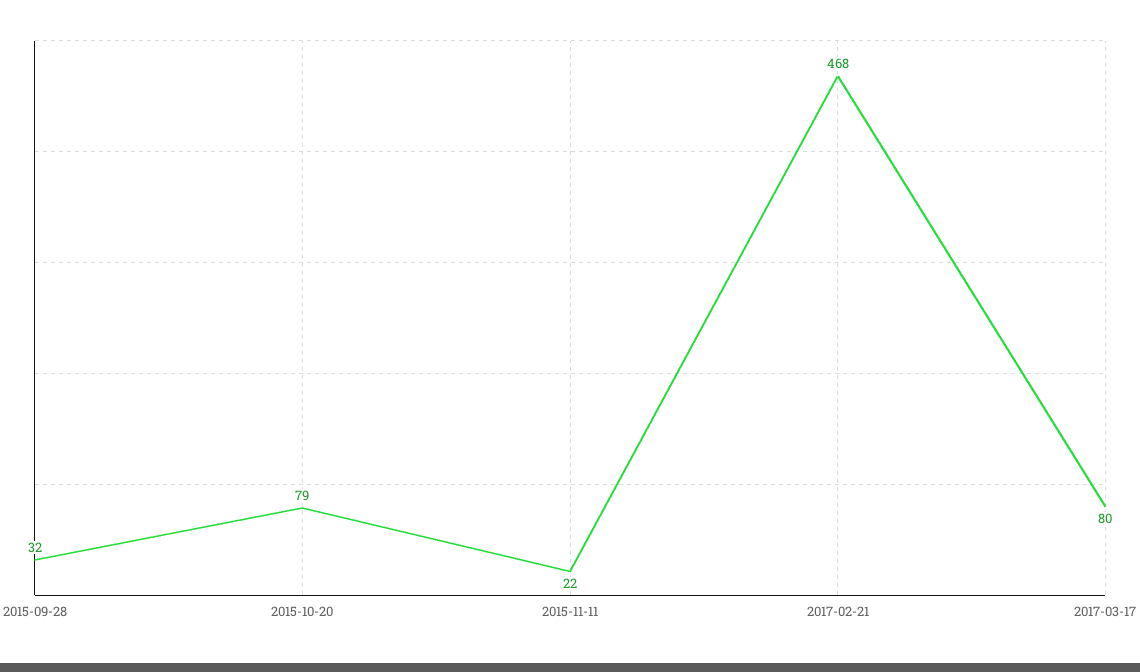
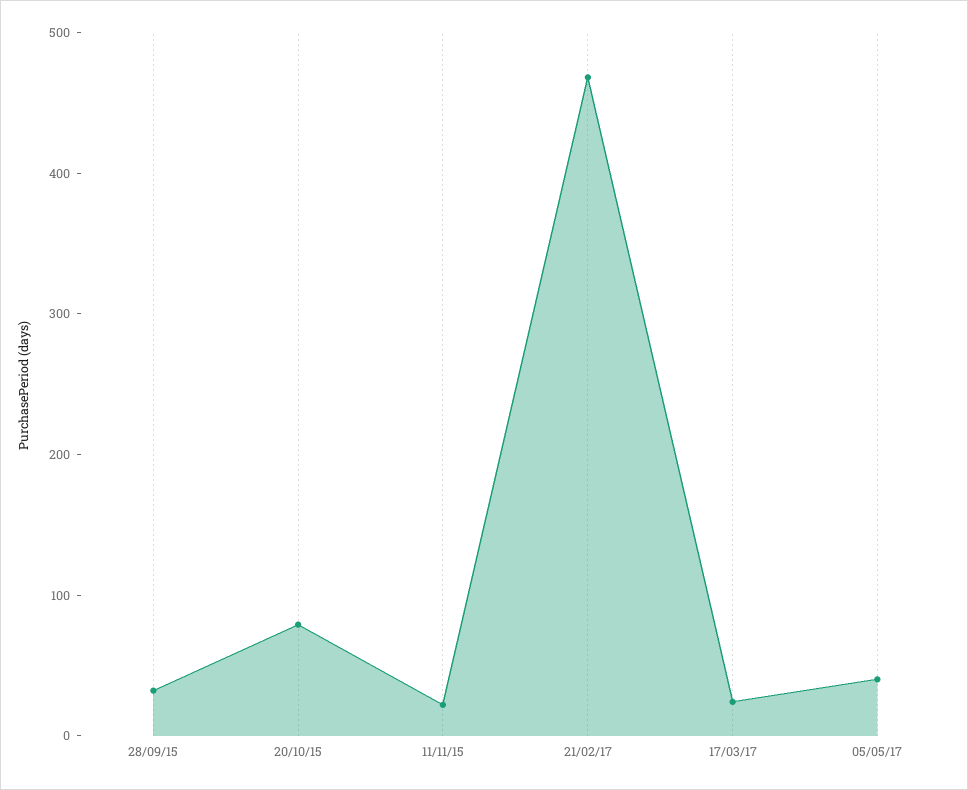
2017-03-17: 80 -> 20
05/05/17: none -> 40

